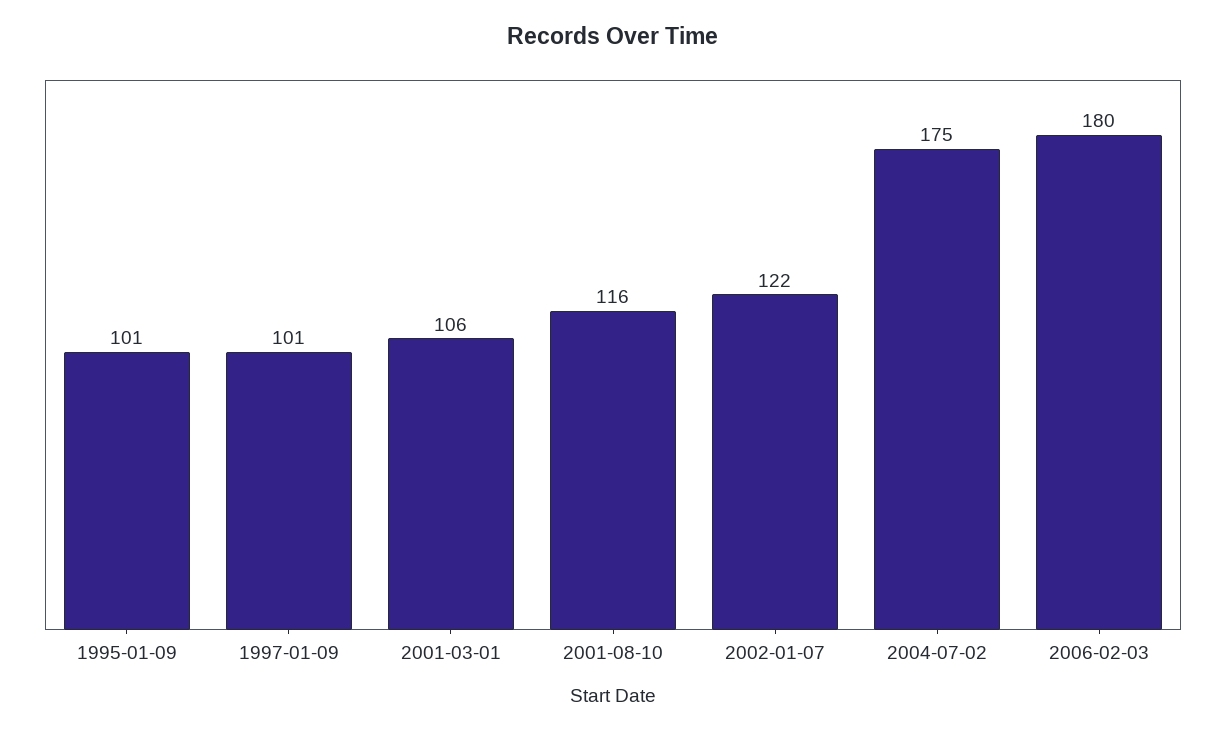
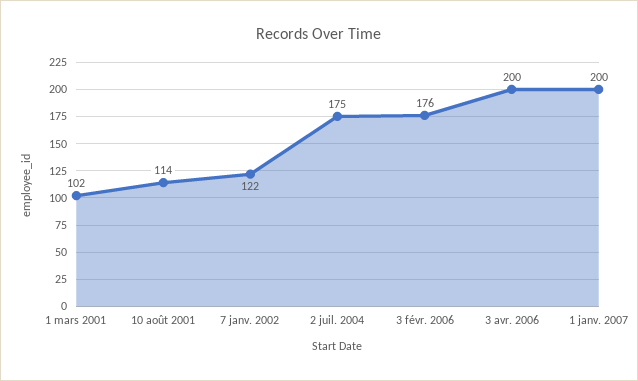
1995-01-09: 101 -> none
1997-01-09: 101 -> none
2001-03-01: 106 -> 102
2001-08-10: 116 -> 114
2006-02-03: 180 -> 176
3 avr. 2006: none -> 200
1 janv. 2007: none -> 200

